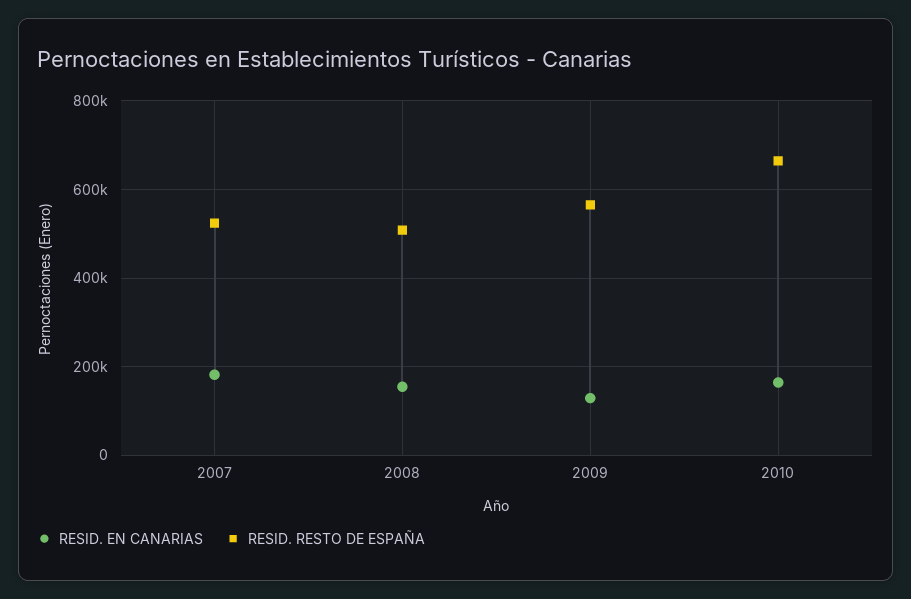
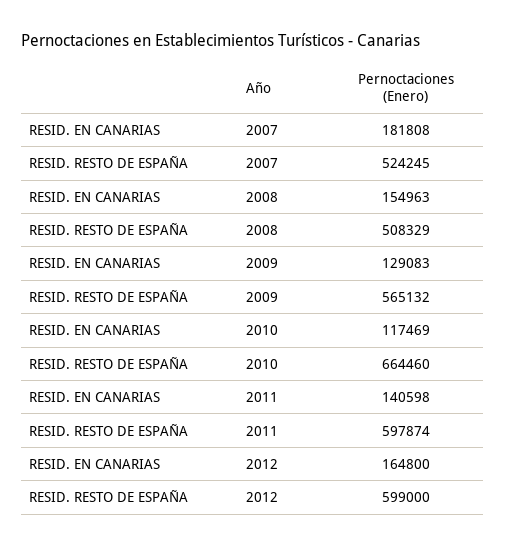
RESID. EN CANARIAS, 2010: 160000 -> 117469
RESID. EN CANARIAS, 2011: none -> 140598
RESID. RESTO DE ESPAÑA, 2011: none -> 597874
RESID. EN CANARIAS, 2012: none -> 164800
RESID. RESTO DE ESPAÑA, 2012: none -> 599000

